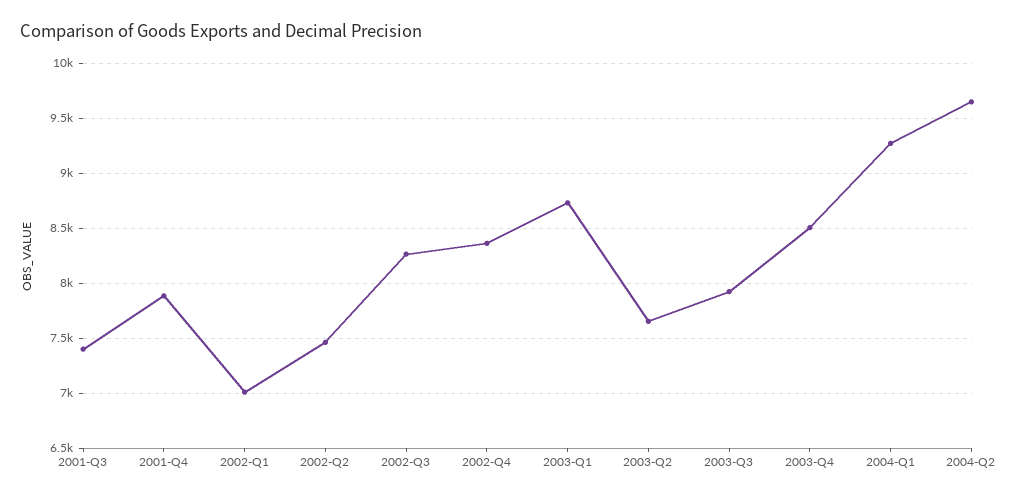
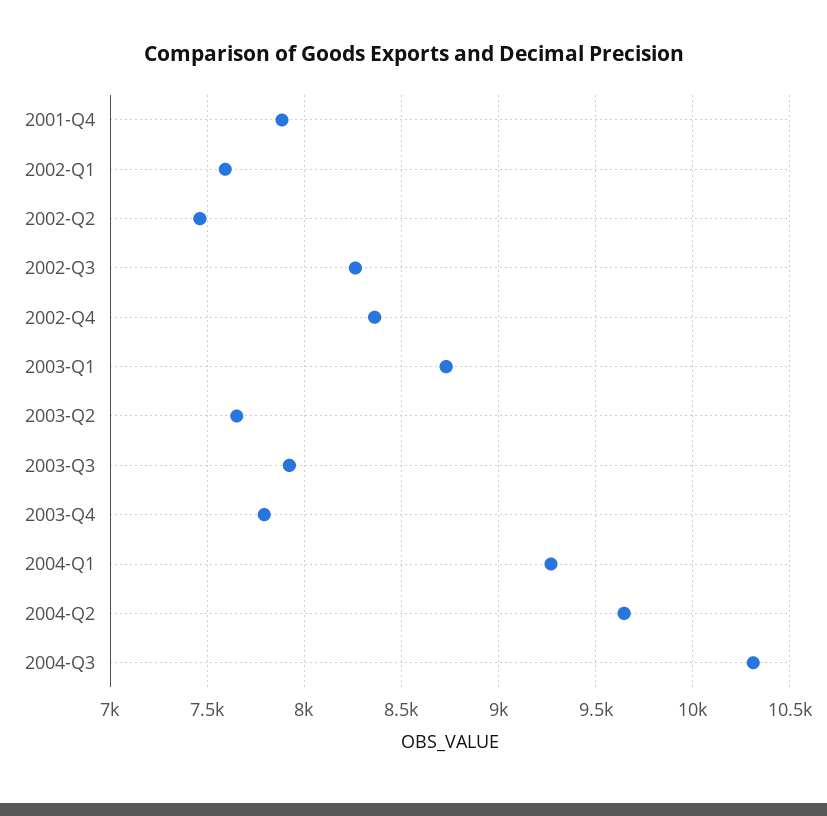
2001-Q3: 7400 -> none
2002-Q1: 7000 -> 7600
2003-Q4: 8500 -> 7800
2004-Q3: none -> 10300

